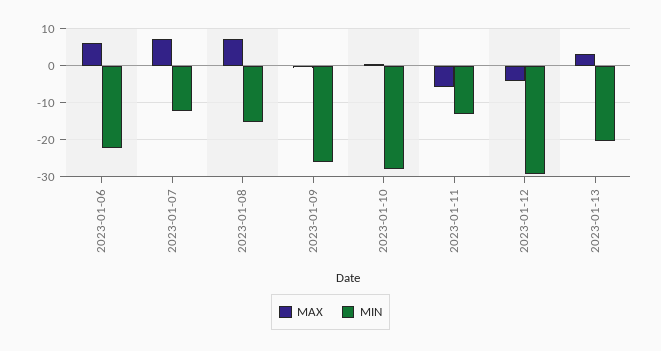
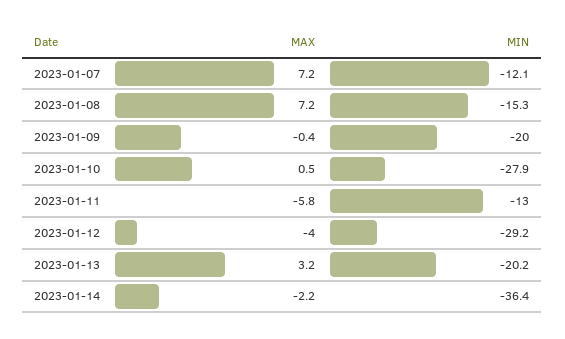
MAX, 2023-01-06: 6 -> none
MIN, 2023-01-06: -22 -> none
MIN, 2023-01-09: -26 -> -20
MAX, 2023-01-14: none -> -2.2
MIN, 2023-01-14: none -> -36.4

